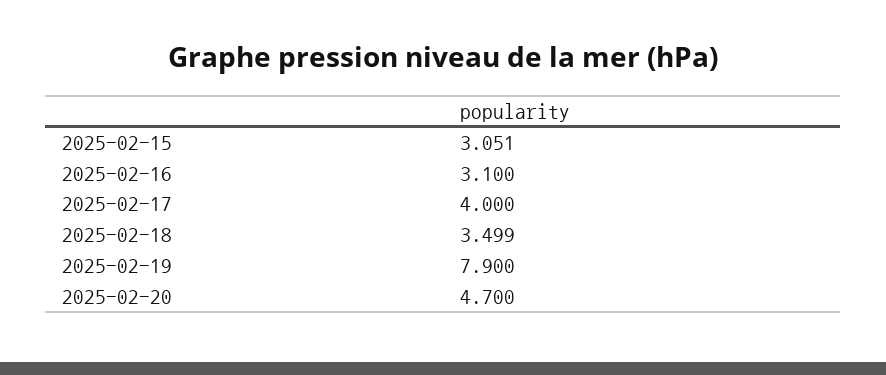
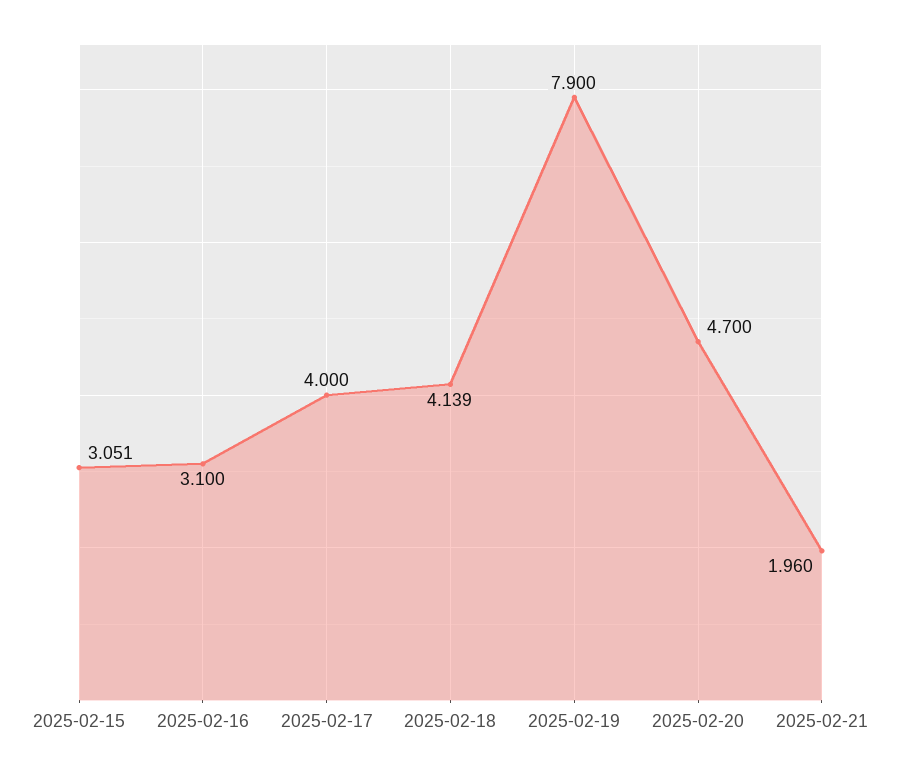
2025-02-18: 3.499 -> 4.139
2025-02-21: none -> 1.96

